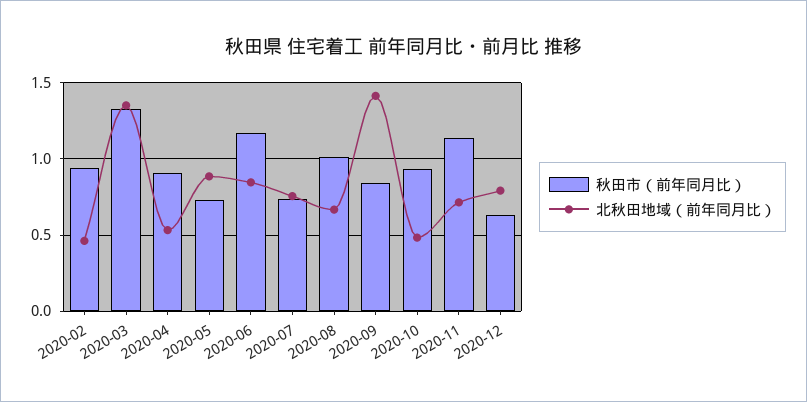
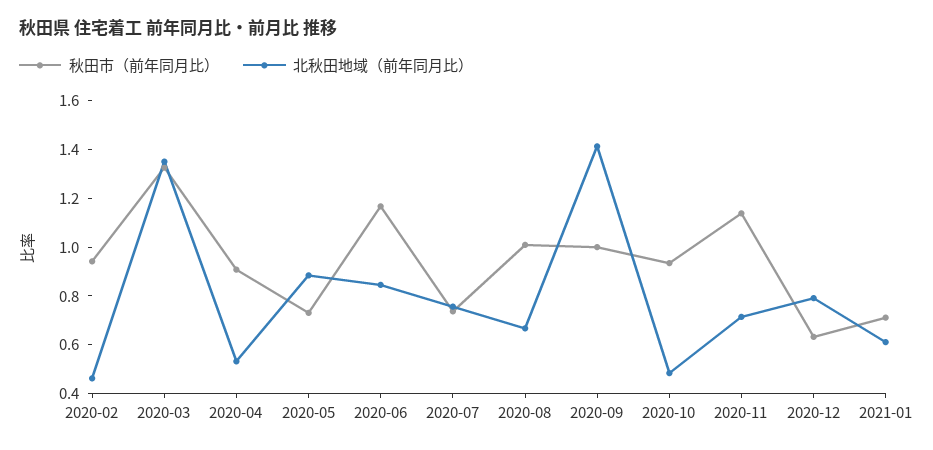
秋田市（前年同月比）, 2020-09: 0.85 -> 1
秋田市（前年同月比）, 2021-01: none -> 0.7
北秋田地域（前年同月比）, 2021-01: none -> 0.6

